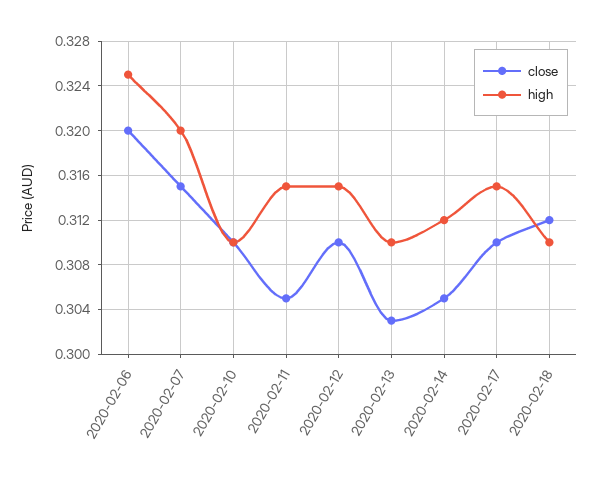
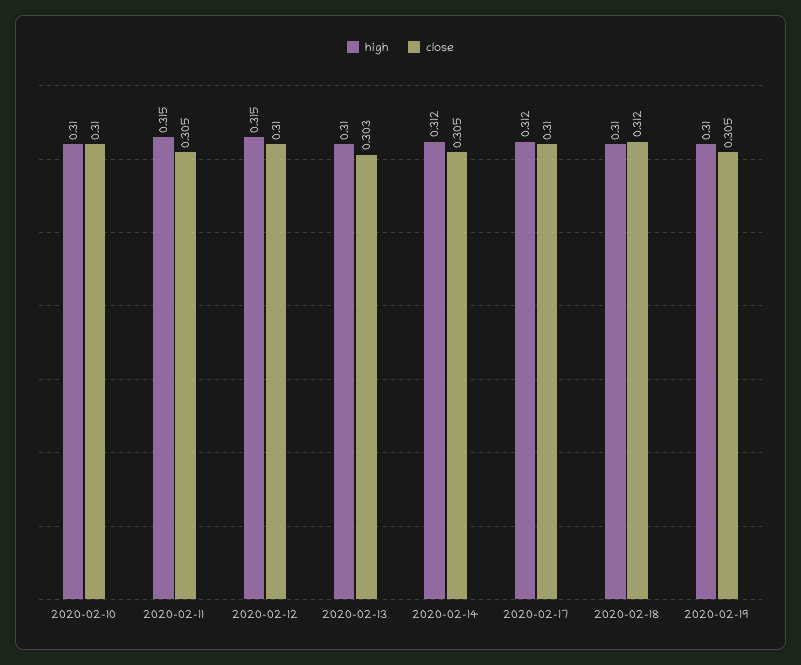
close, 2020-02-06: 0.32 -> none
high, 2020-02-06: 0.325 -> none
close, 2020-02-07: 0.315 -> none
high, 2020-02-07: 0.32 -> none
high, 2020-02-17: 0.315 -> 0.312
high, 2020-02-19: none -> 0.31
close, 2020-02-19: none -> 0.305

